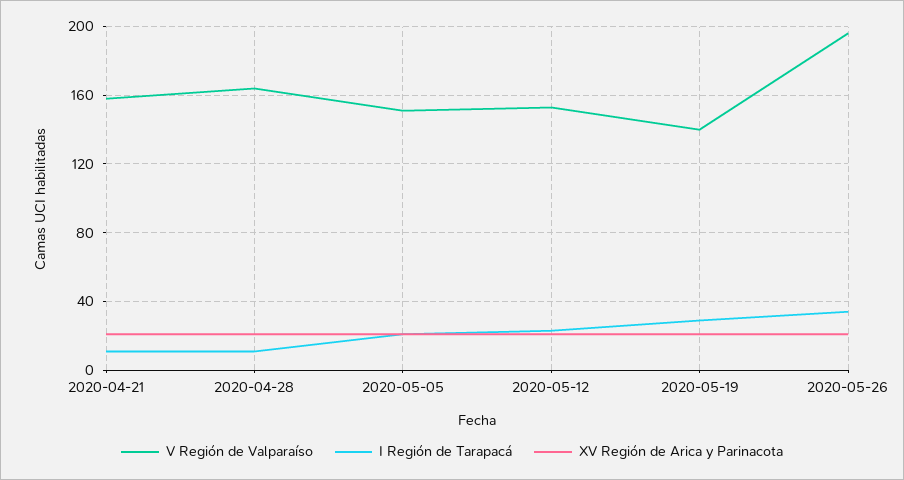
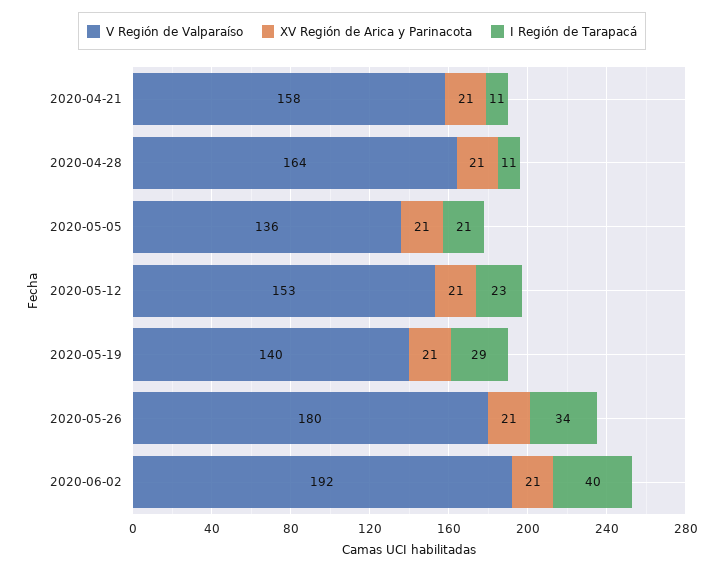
V Región de Valparaíso, 2020-05-05: 150 -> 136
V Región de Valparaíso, 2020-05-26: 195 -> 180
V Región de Valparaíso, 2020-06-02: none -> 192
XV Región de Arica y Parinacota, 2020-06-02: none -> 21
I Región de Tarapacá, 2020-06-02: none -> 40

